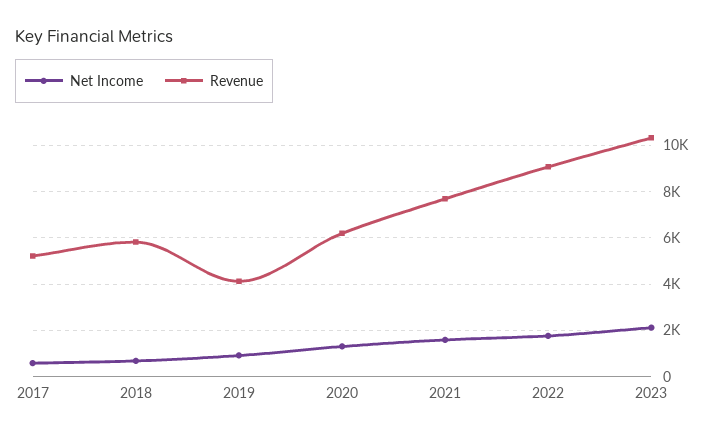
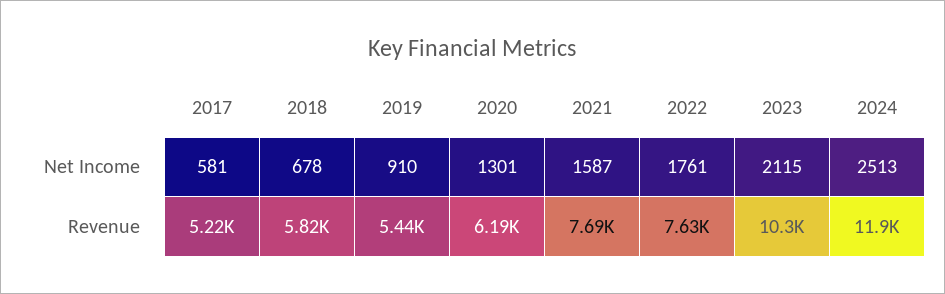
Revenue, 2019: 4000 -> 5440
Revenue, 2022: 9000 -> 7630
Net Income, 2024: none -> 2513
Revenue, 2024: none -> 11900

